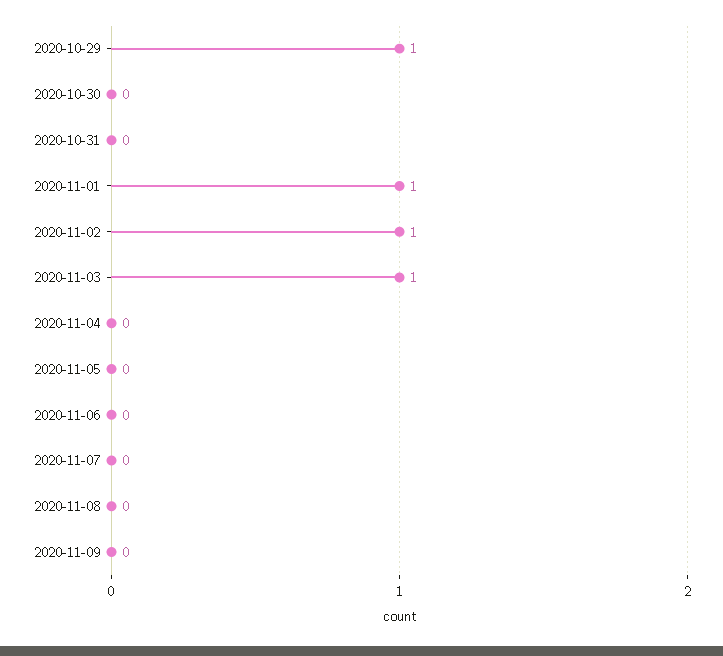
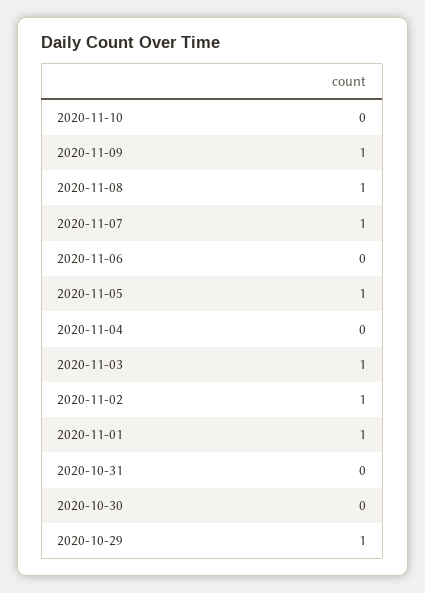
2020-11-05: 0 -> 1
2020-11-07: 0 -> 1
2020-11-08: 0 -> 1
2020-11-09: 0 -> 1
2020-11-10: none -> 0

